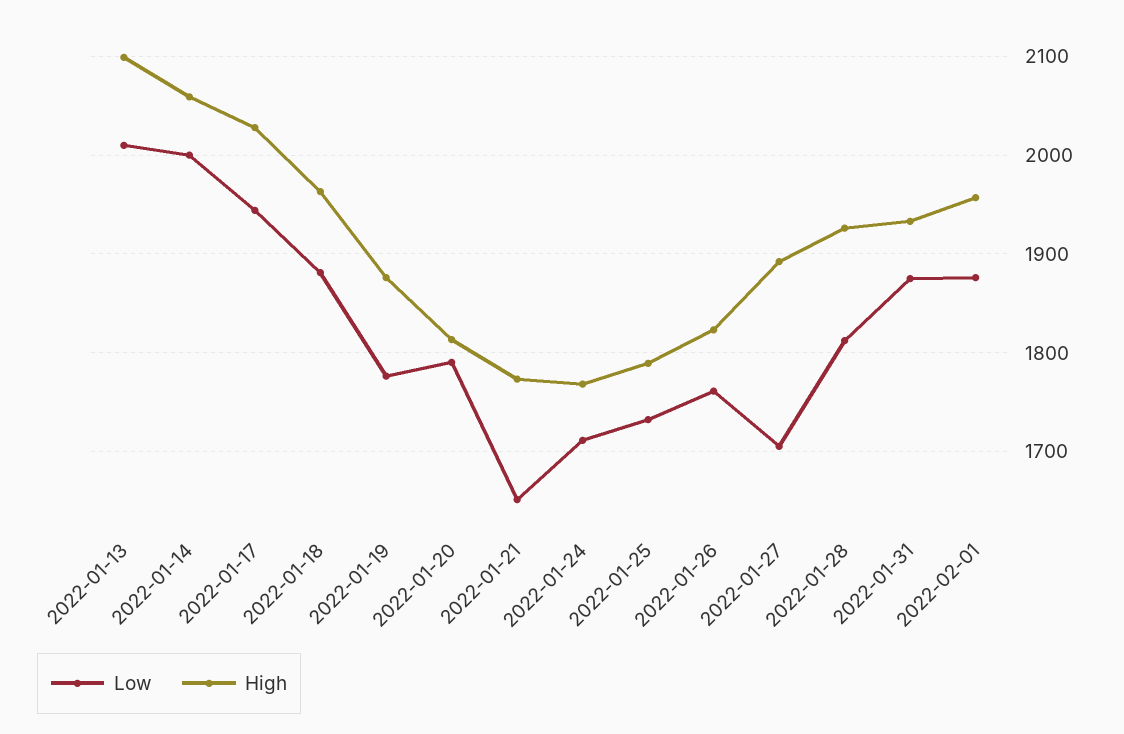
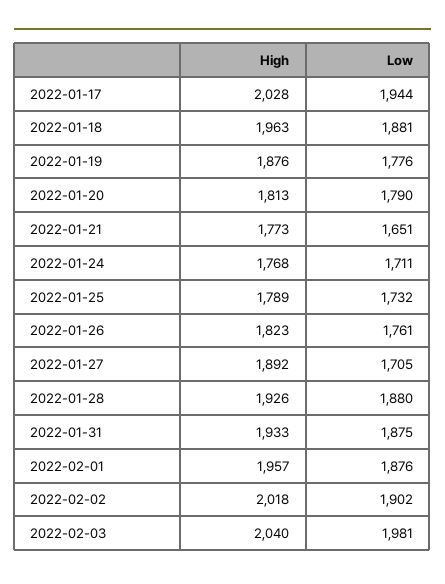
Low, 2022-01-13: 2010 -> none
High, 2022-01-13: 2100 -> none
Low, 2022-01-14: 2000 -> none
High, 2022-01-14: 2060 -> none
Low, 2022-01-28: 1810 -> 1880
High, 2022-02-02: none -> 2018
Low, 2022-02-02: none -> 1902
High, 2022-02-03: none -> 2040
Low, 2022-02-03: none -> 1981

